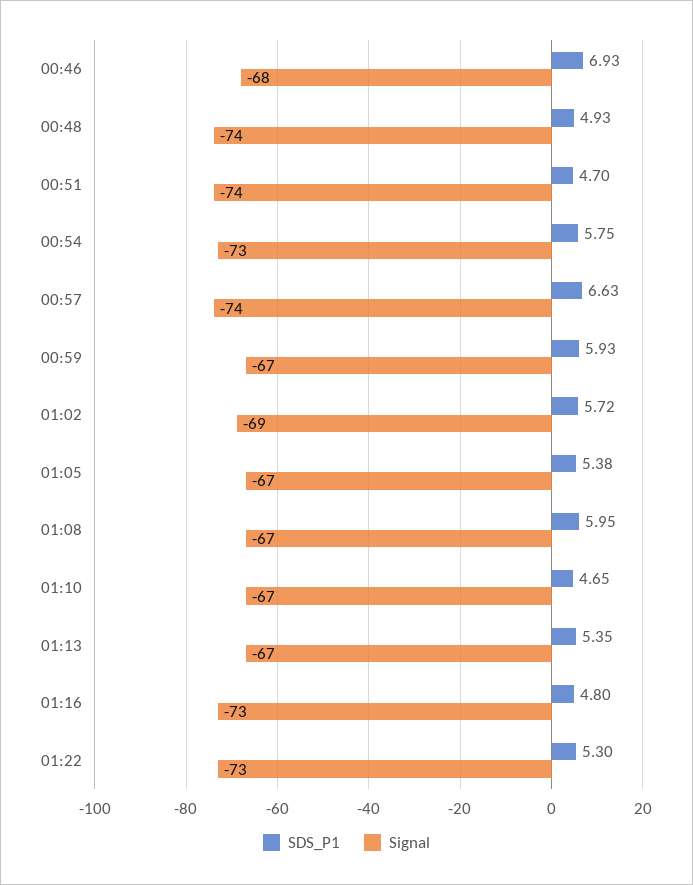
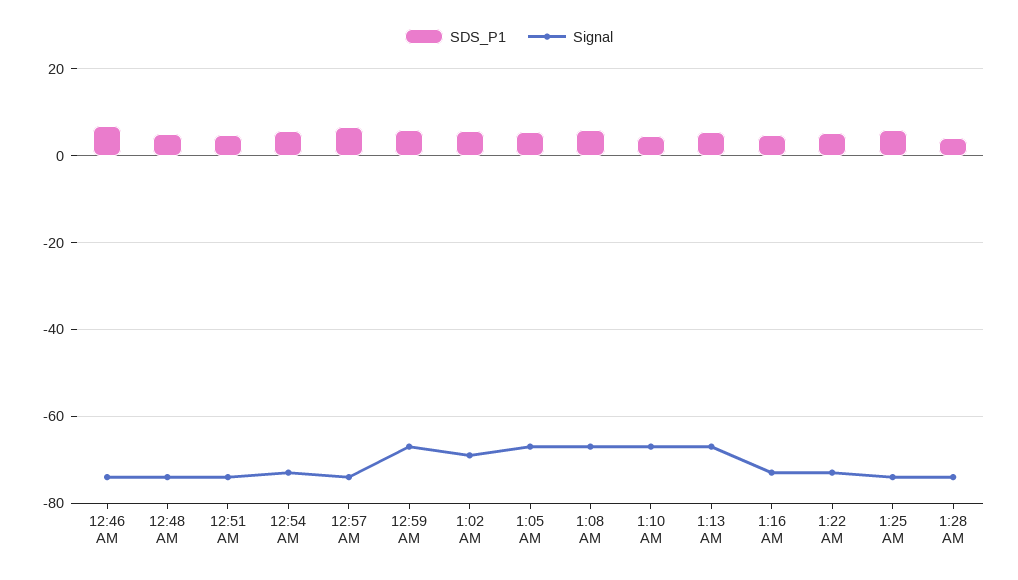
Signal, 00:46: -68 -> -74
SDS_P1, 1:25 AM: none -> 6
Signal, 1:25 AM: none -> -74
SDS_P1, 1:28 AM: none -> 4
Signal, 1:28 AM: none -> -74

